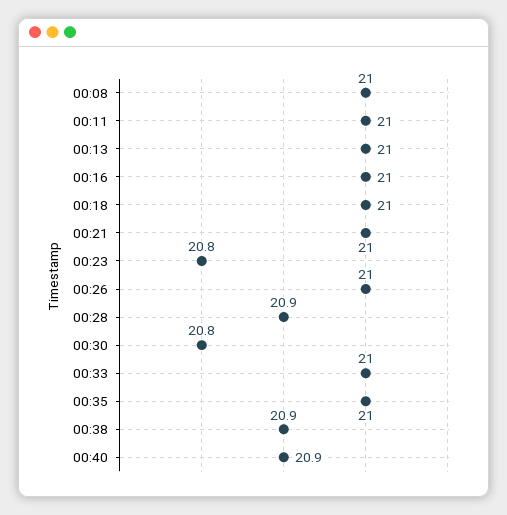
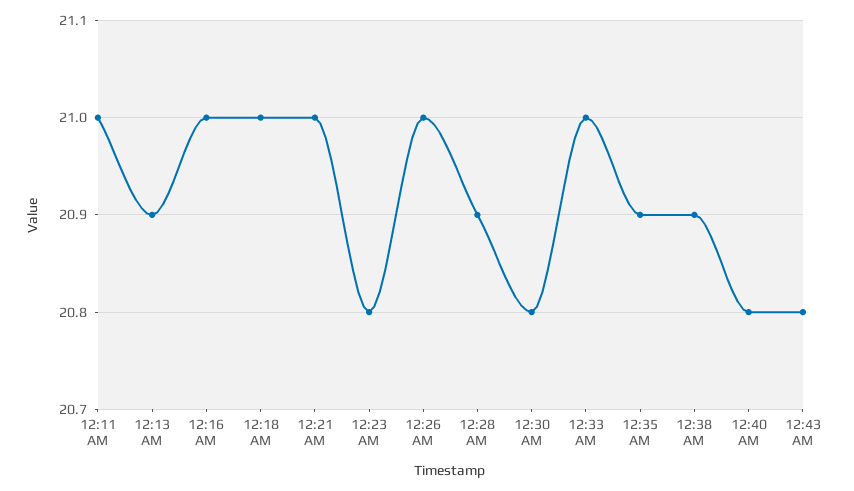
00:08: 21 -> none
00:13: 21 -> 20.9
00:35: 21 -> 20.9
00:40: 20.9 -> 20.8
12:43 AM: none -> 20.8

